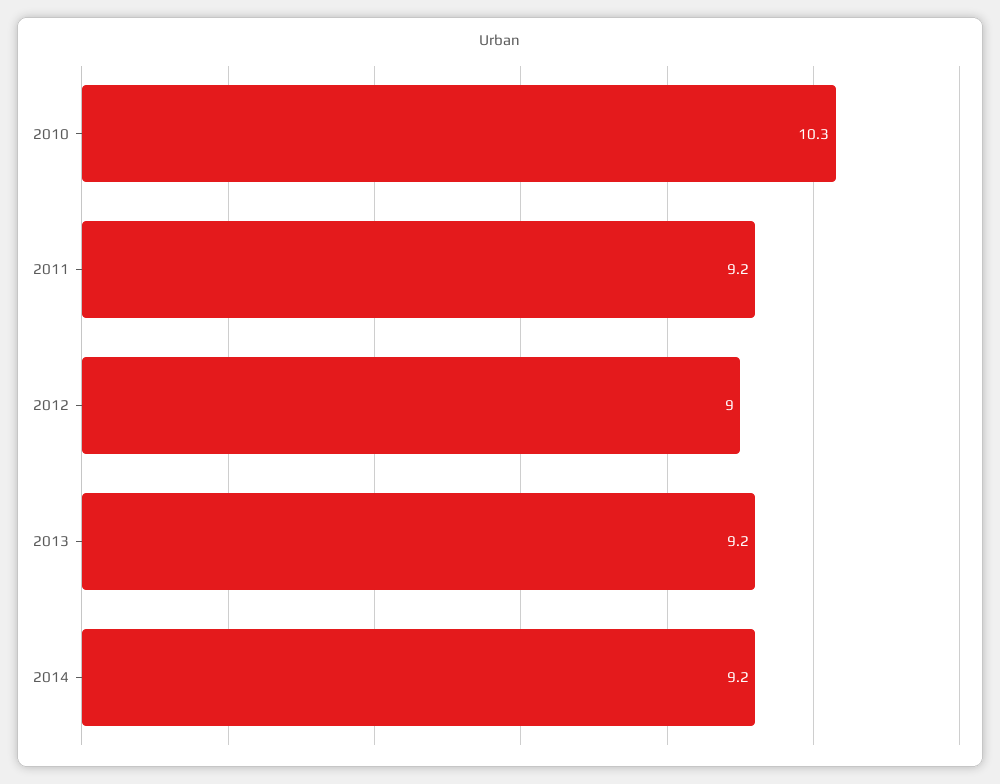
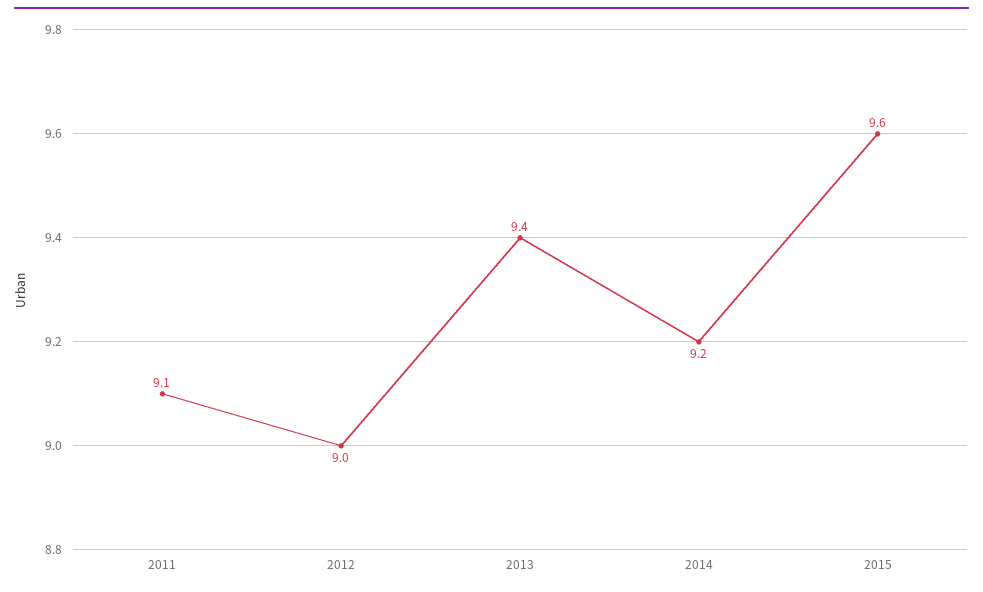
2010: 10.3 -> none
2011: 9.2 -> 9.1
2013: 9.2 -> 9.4
2015: none -> 9.6

